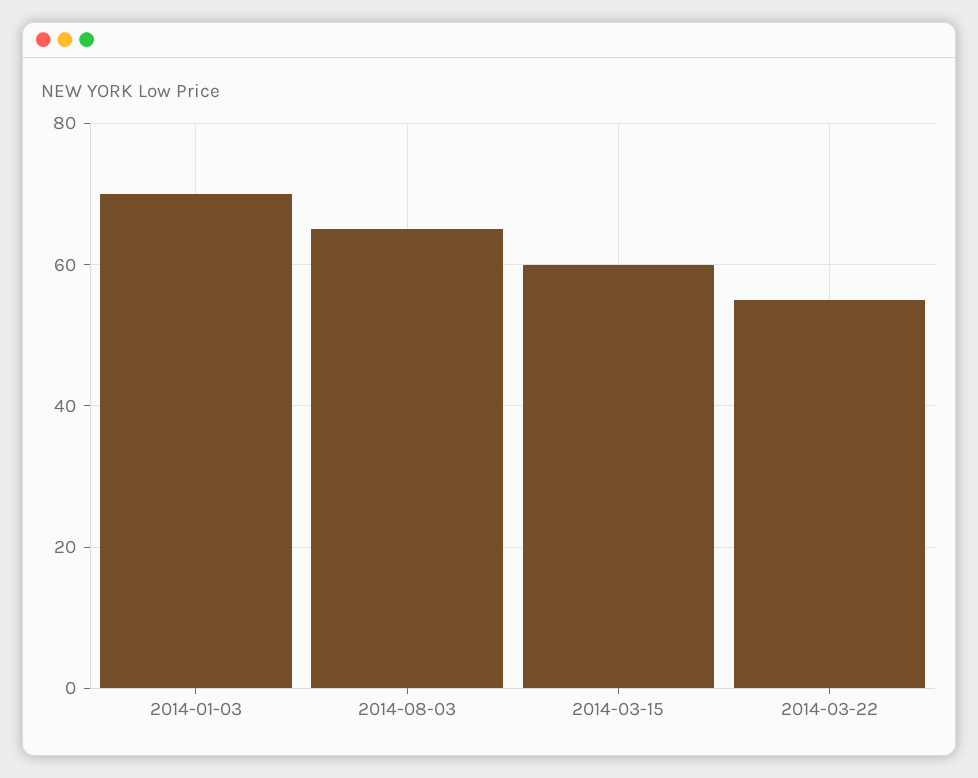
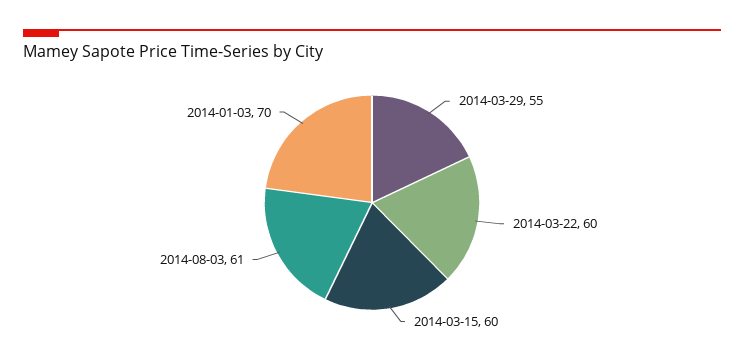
2014-08-03: 65 -> 61
2014-03-22: 55 -> 60
2014-03-29: none -> 55

